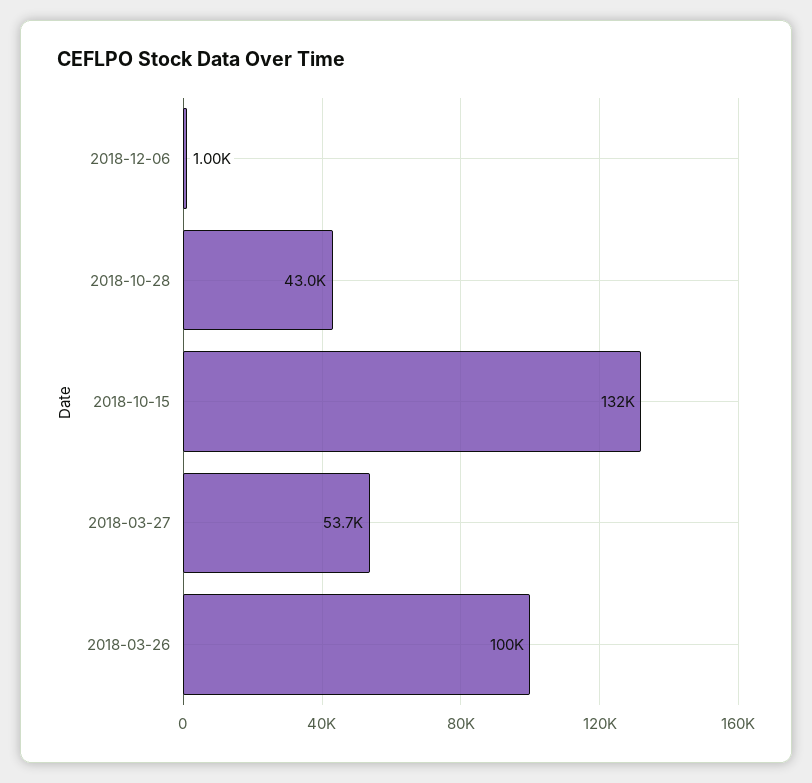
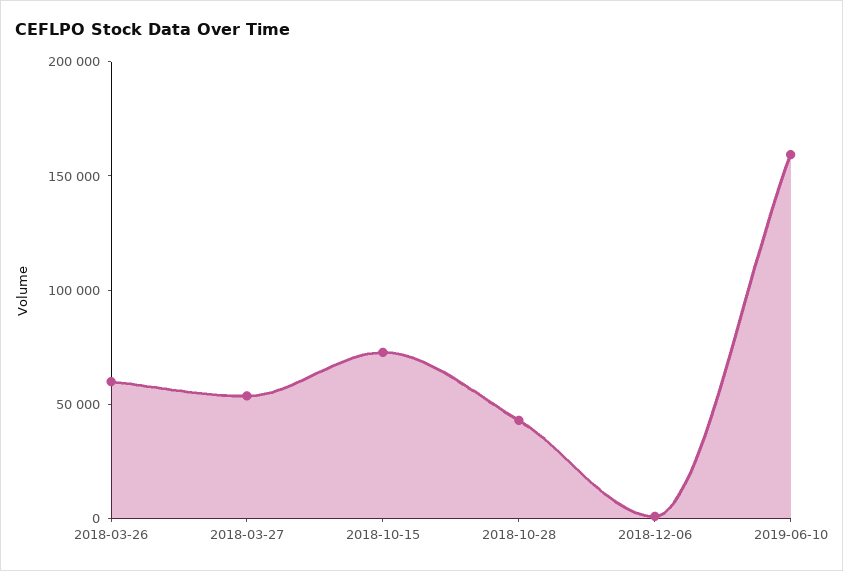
2018-10-15: 132000 -> 70000
2018-03-26: 100000 -> 60000
2019-06-10: none -> 160000

